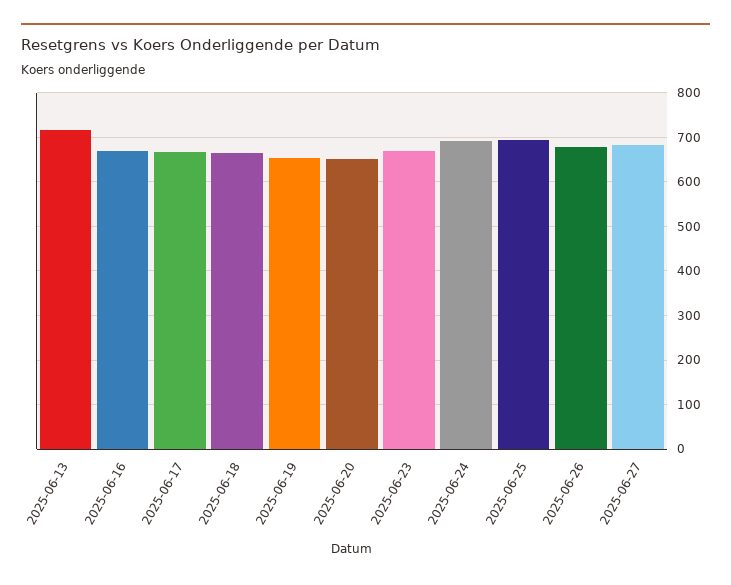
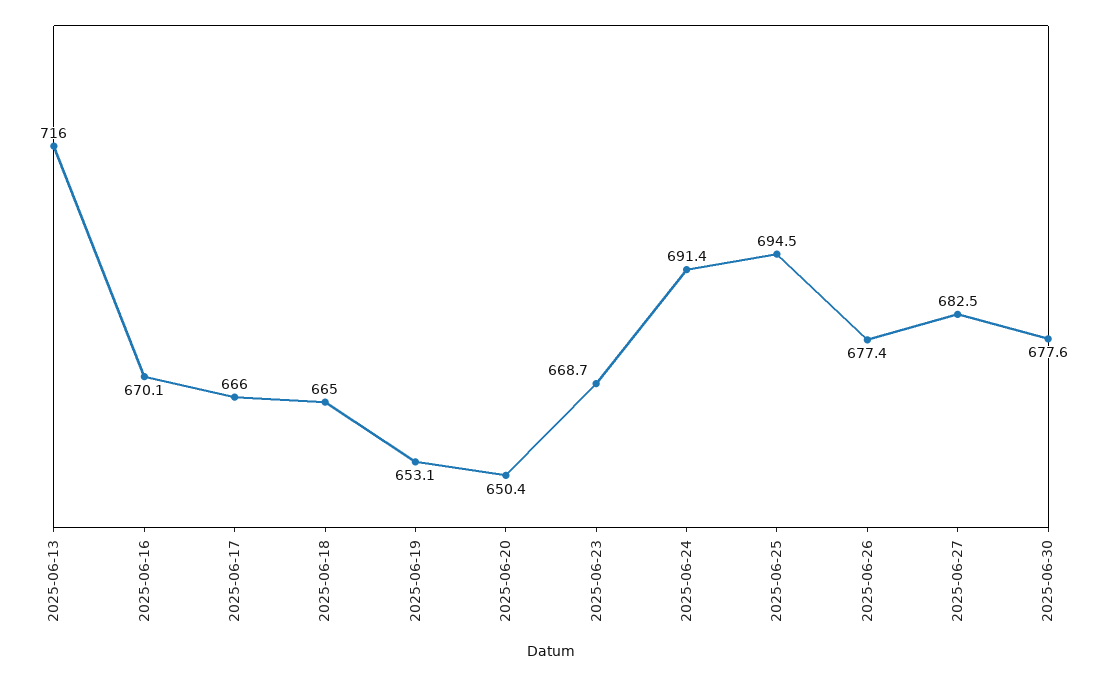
2025-06-30: none -> 677.6

